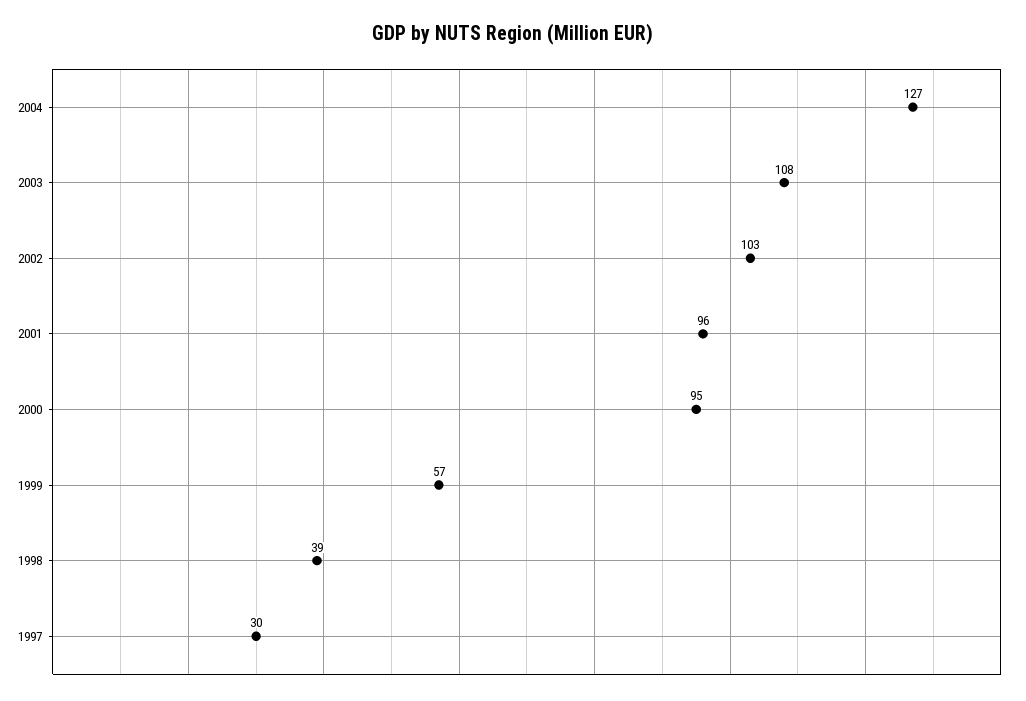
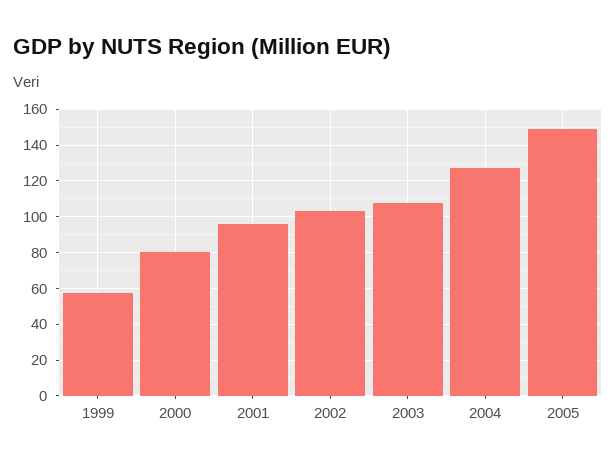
2000: 95 -> 80
1998: 39 -> none
1997: 30 -> none
2005: none -> 150

